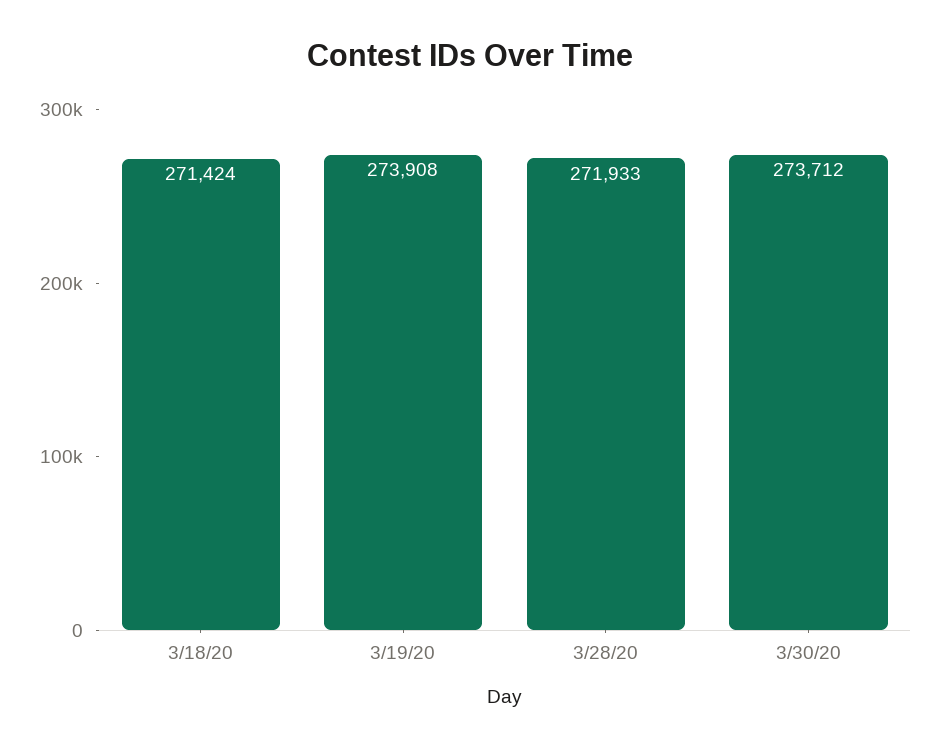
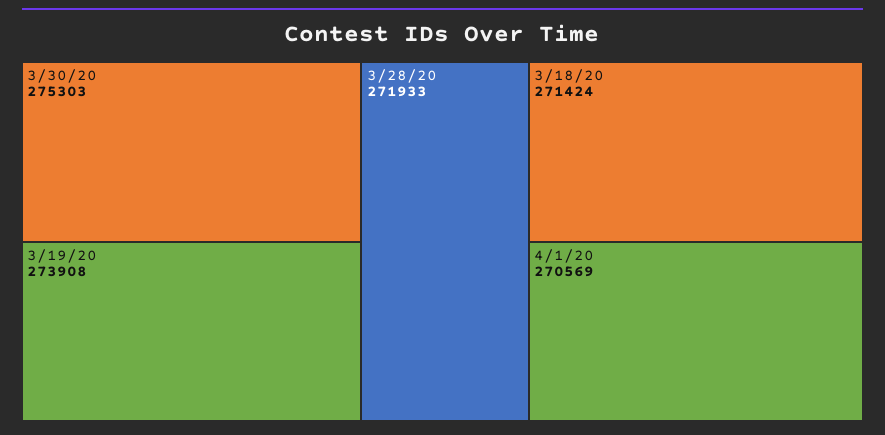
3/30/20: 273712 -> 275303
4/1/20: none -> 270569

